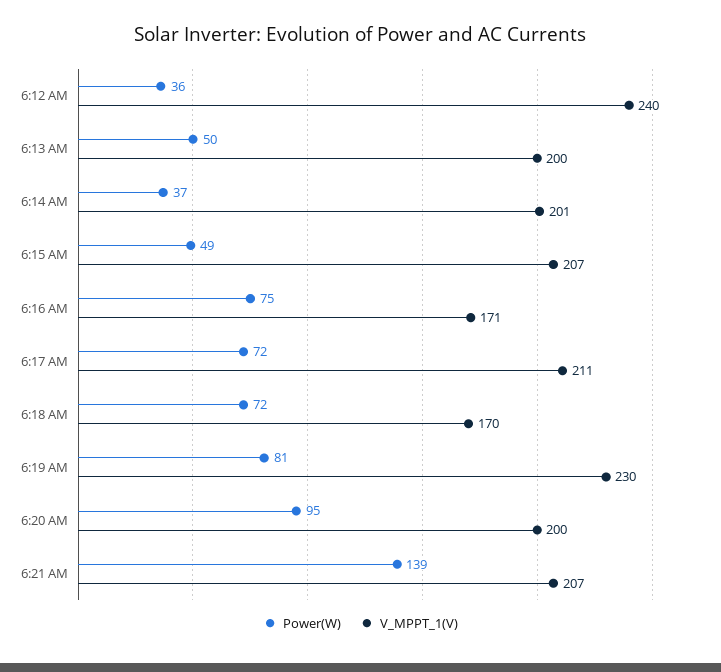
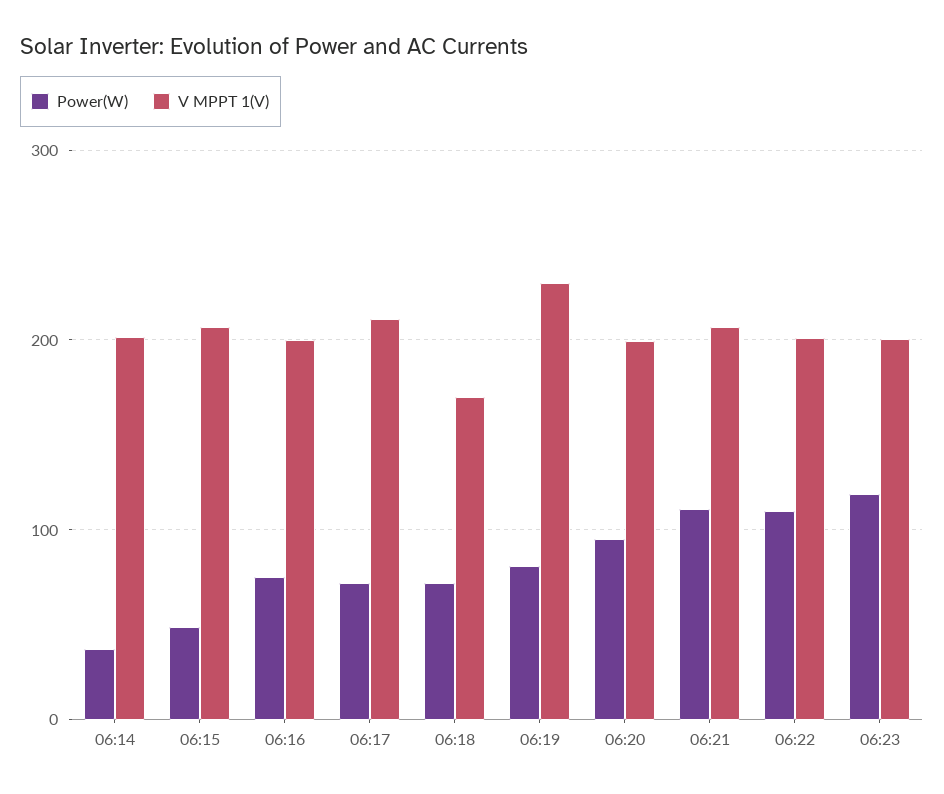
Power(W), 6:12 AM: 36 -> none
V_MPPT_1(V), 6:12 AM: 240 -> none
Power(W), 6:13 AM: 50 -> none
V_MPPT_1(V), 6:13 AM: 200 -> none
V_MPPT_1(V), 6:16 AM: 171 -> 200
Power(W), 6:21 AM: 139 -> 110
Power(W), 06:22: none -> 110
V_MPPT_1(V), 06:22: none -> 200
Power(W), 06:23: none -> 120
V_MPPT_1(V), 06:23: none -> 200

